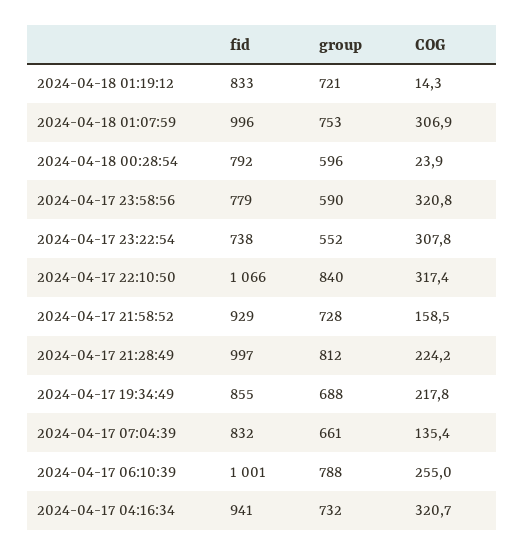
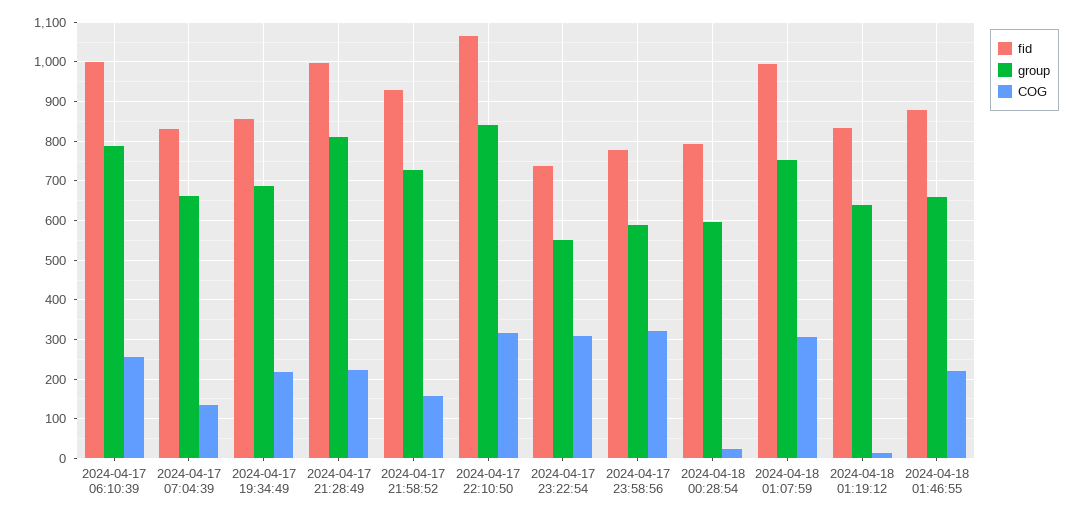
group, 2024-04-18 01:19:12: 721 -> 640
fid, 2024-04-17 04:16:34: 941 -> none
group, 2024-04-17 04:16:34: 732 -> none
COG, 2024-04-17 04:16:34: 320.7 -> none
fid, 2024-04-18 01:46:55: none -> 880
group, 2024-04-18 01:46:55: none -> 660
COG, 2024-04-18 01:46:55: none -> 220

